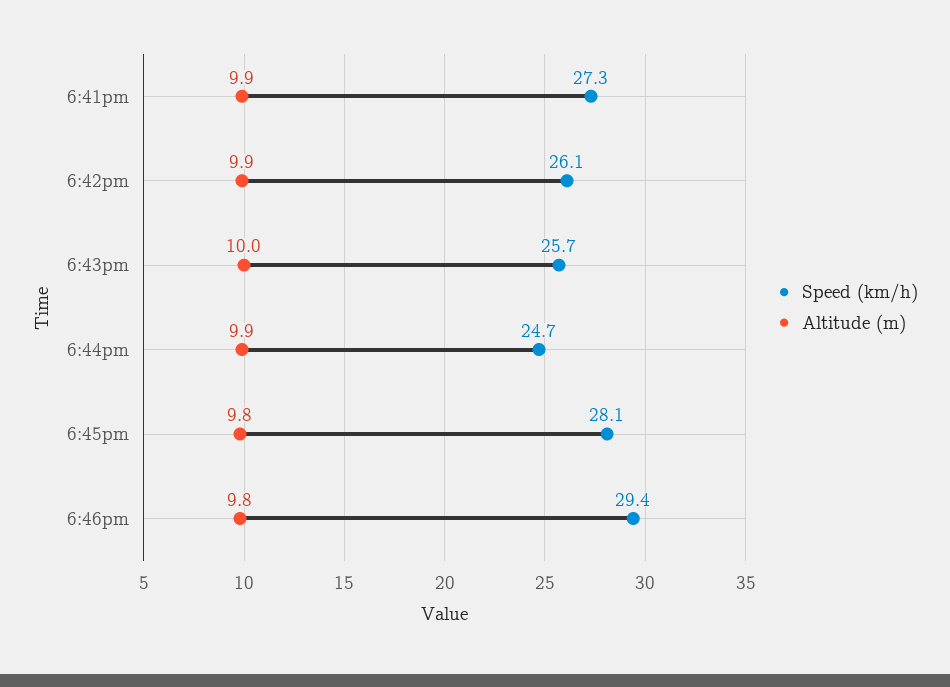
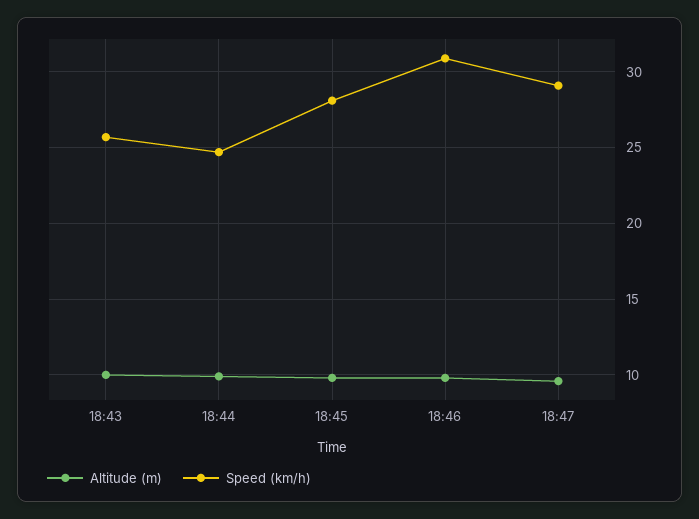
Speed (km/h), 6:41pm: 27.3 -> none
Altitude (m), 6:41pm: 9.9 -> none
Speed (km/h), 6:42pm: 26.1 -> none
Altitude (m), 6:42pm: 9.9 -> none
Speed (km/h), 6:46pm: 29.4 -> 31
Altitude (m), 18:47: none -> 9.5
Speed (km/h), 18:47: none -> 29

